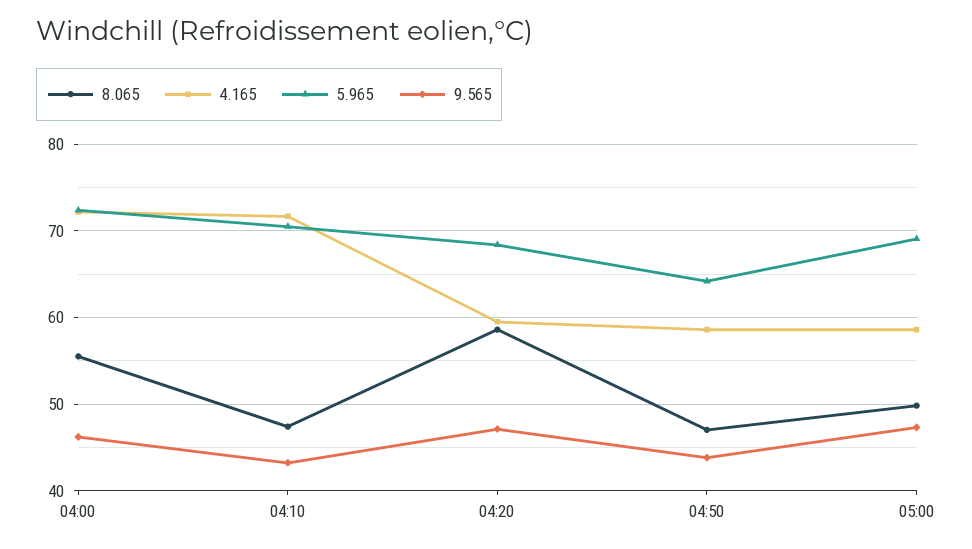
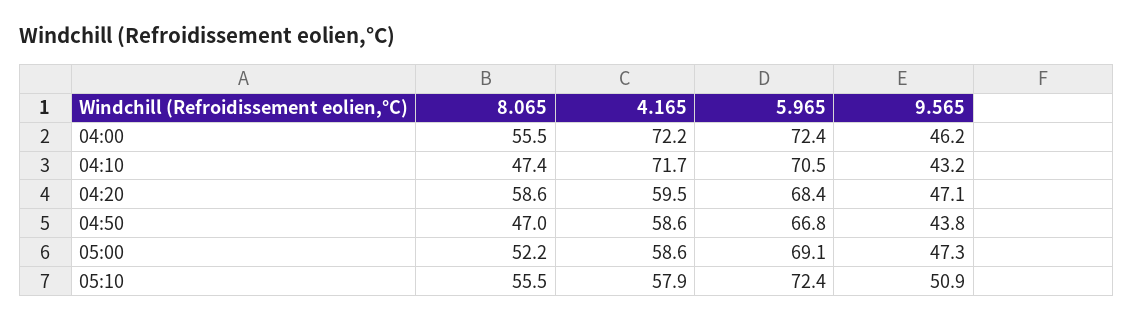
5.965, 04:50: 64 -> 66.8
8.065, 05:00: 50 -> 52.2
8.065, 05:10: none -> 55.5
4.165, 05:10: none -> 57.9
5.965, 05:10: none -> 72.4
9.565, 05:10: none -> 50.9

